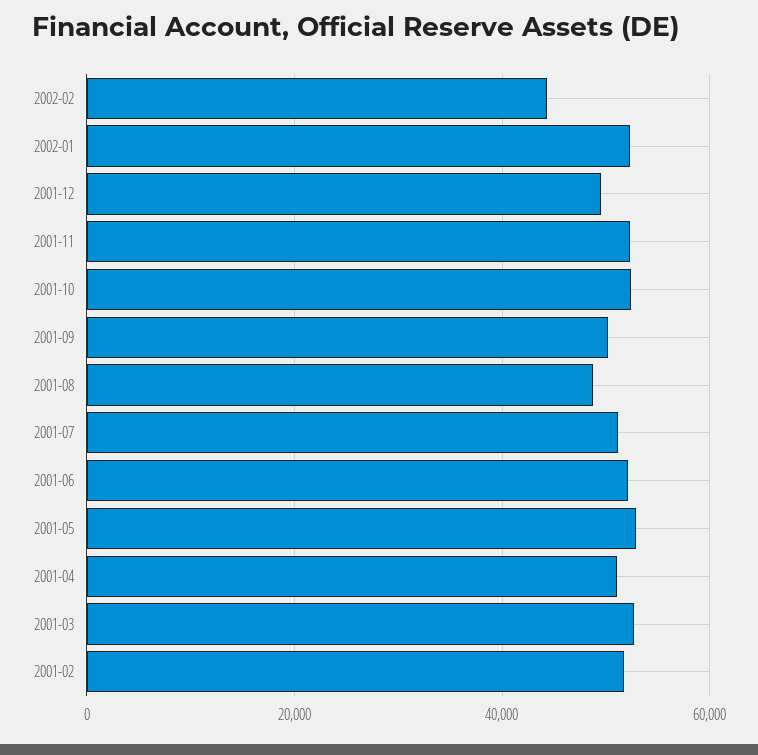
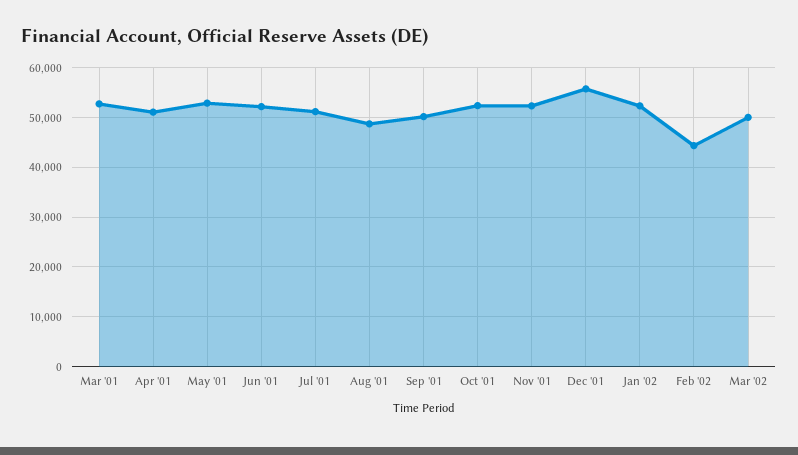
2001-12: 50000 -> 56000
2001-02: 52000 -> none
Mar '02: none -> 50000

